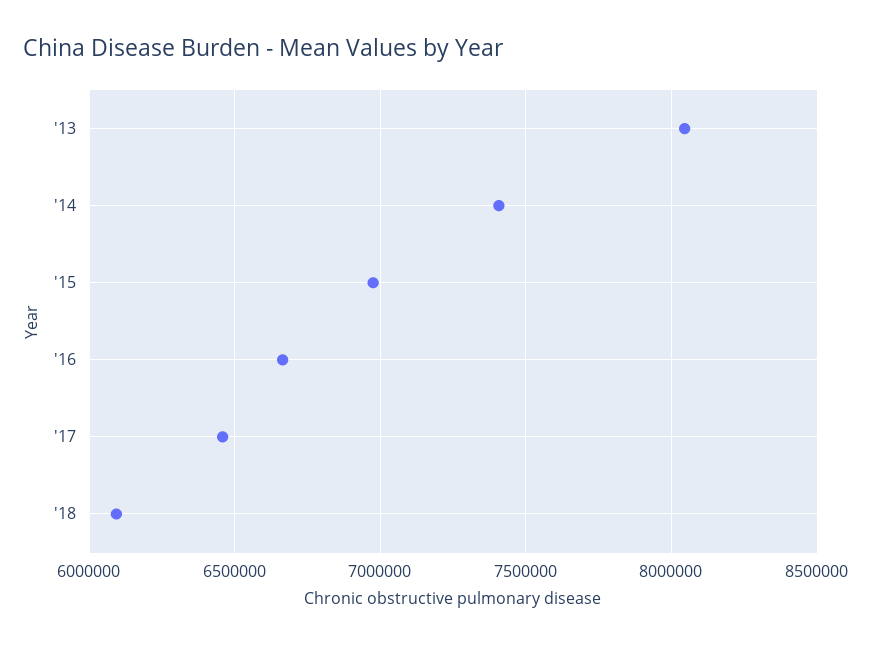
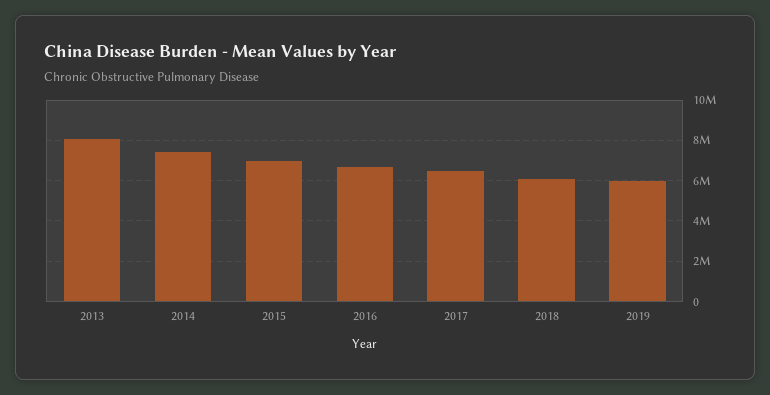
2019: none -> 6000000

